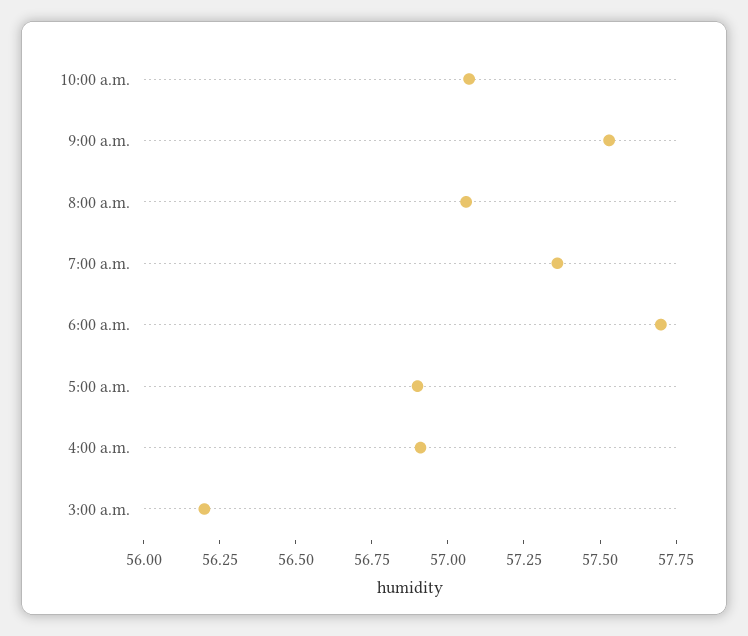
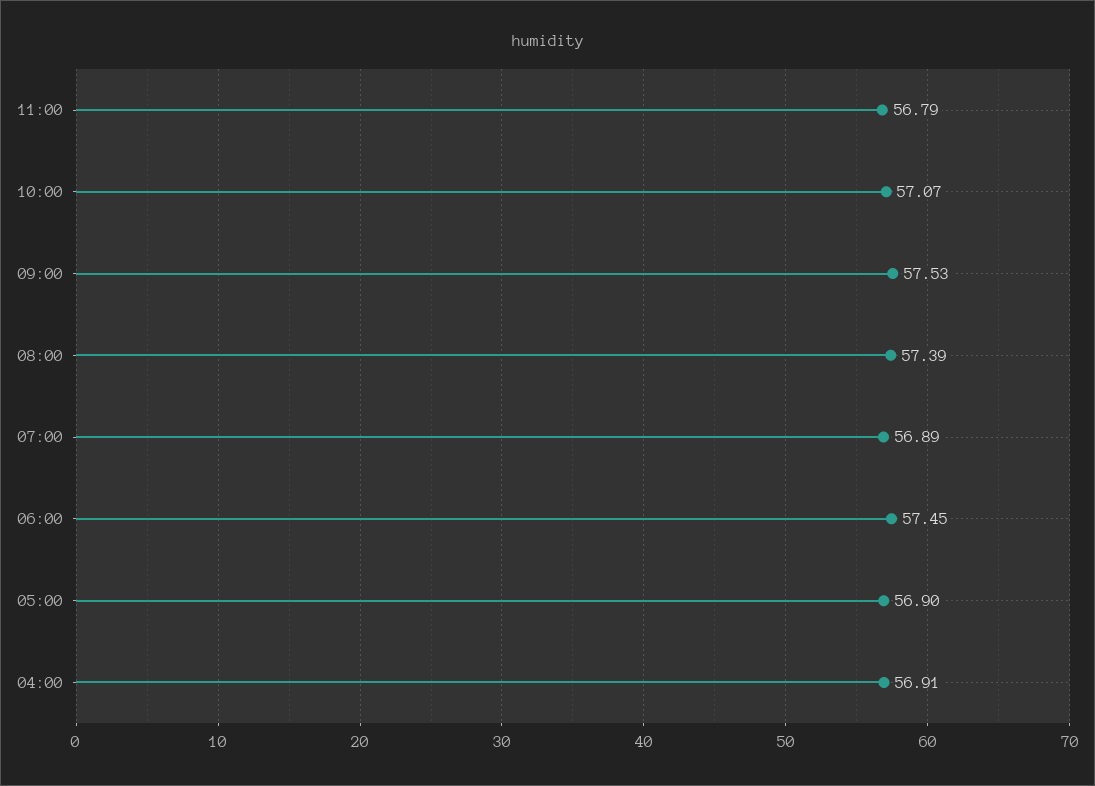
8:00 a.m.: 57.05 -> 57.39
7:00 a.m.: 57.35 -> 56.89
6:00 a.m.: 57.7 -> 57.45
3:00 a.m.: 56.2 -> none
11:00: none -> 56.79

